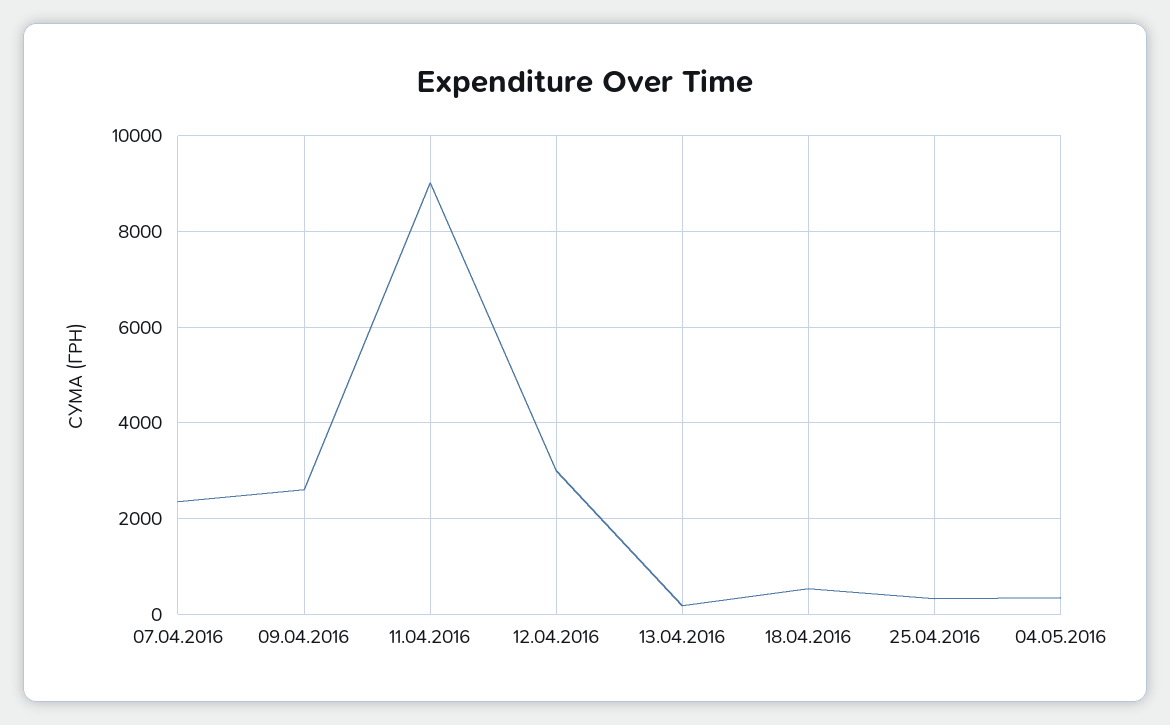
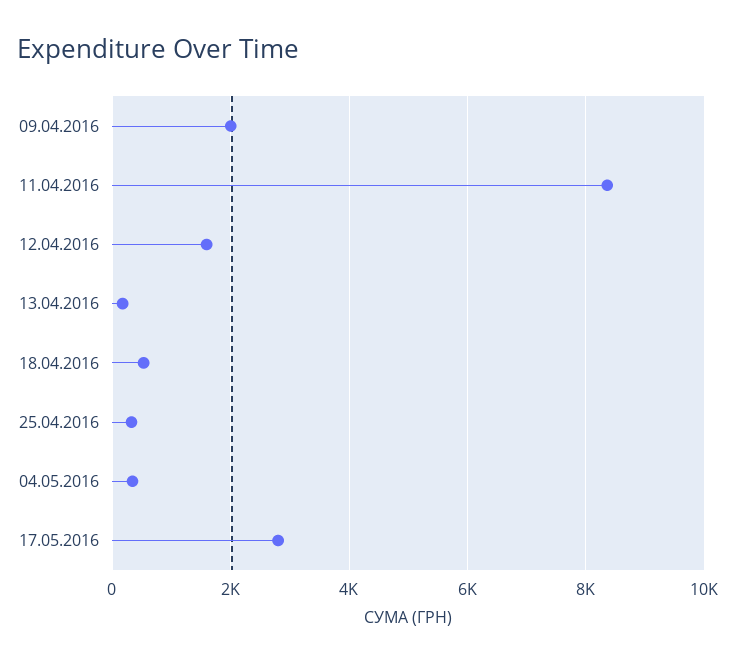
07.04.2016: 2400 -> none
09.04.2016: 2600 -> 2000
11.04.2016: 9000 -> 8400
12.04.2016: 3000 -> 1600
17.05.2016: none -> 2800

